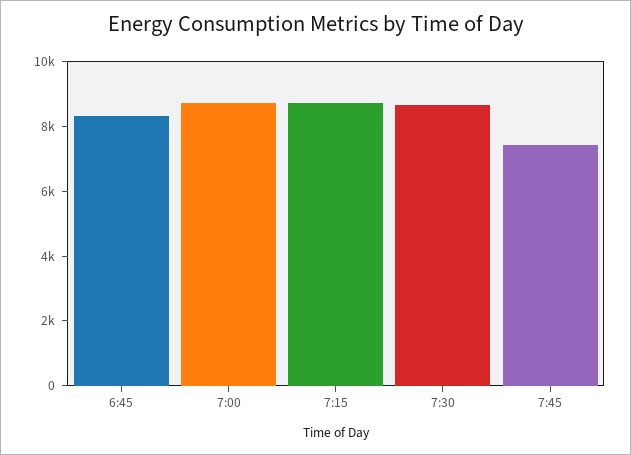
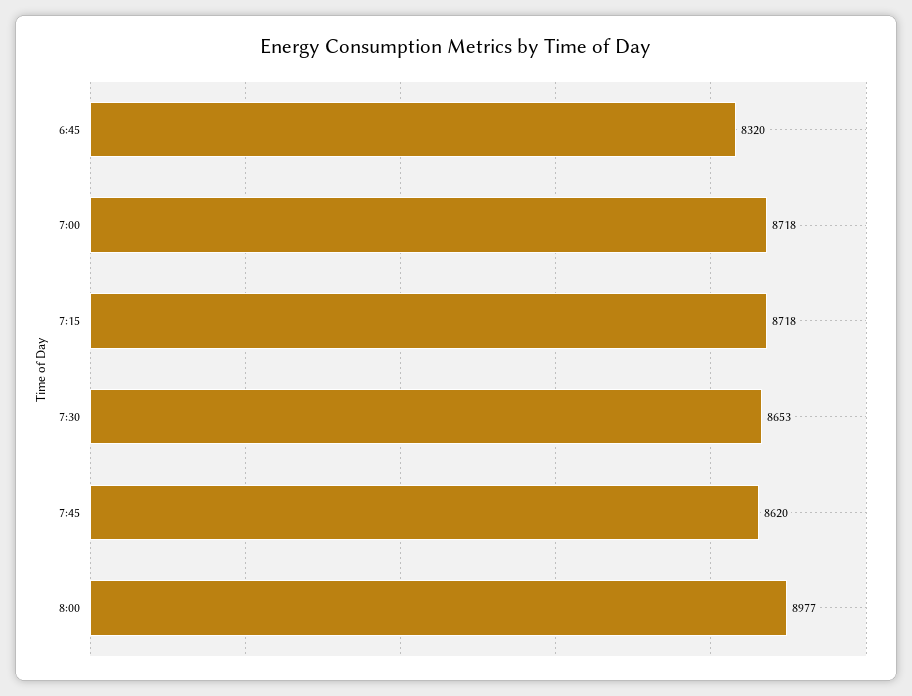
7:45: 7500 -> 8620
8:00: none -> 8977

